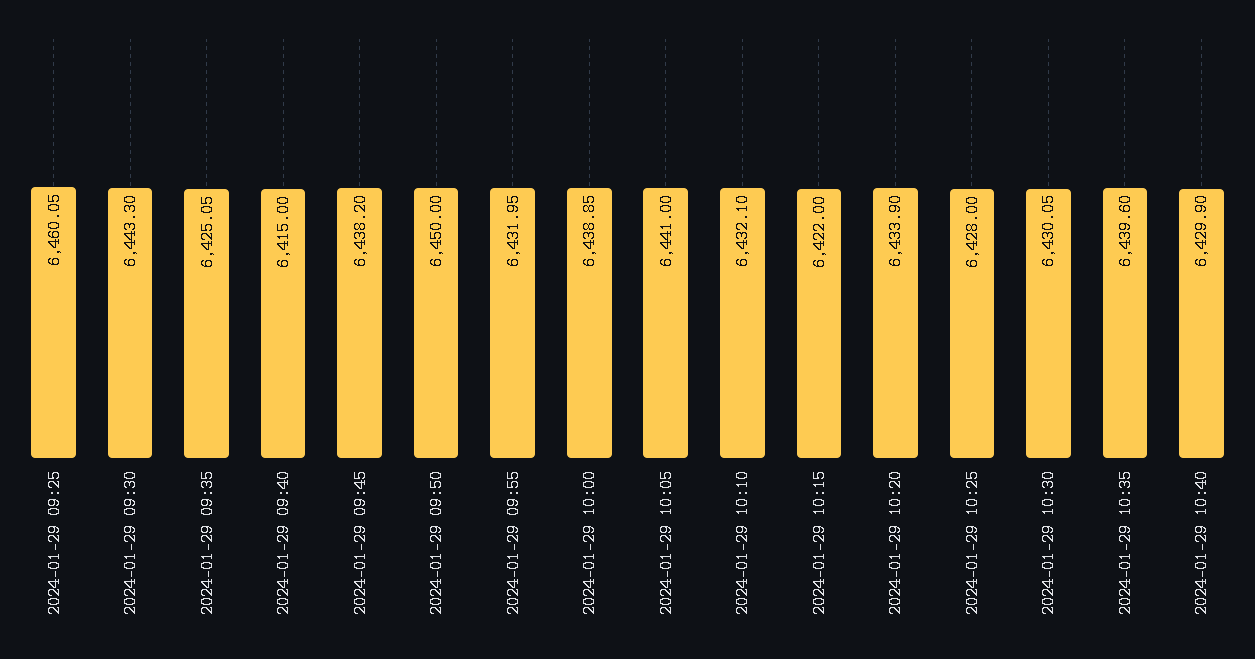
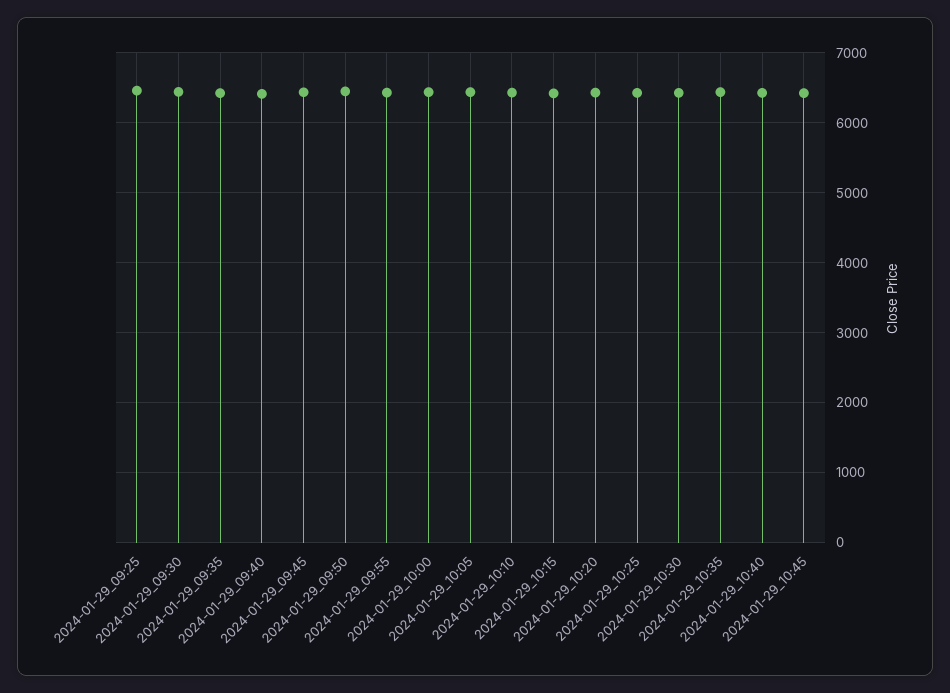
2024-01-29_10:45: none -> 6400

